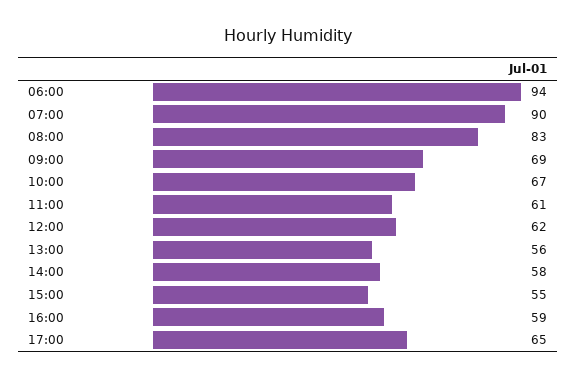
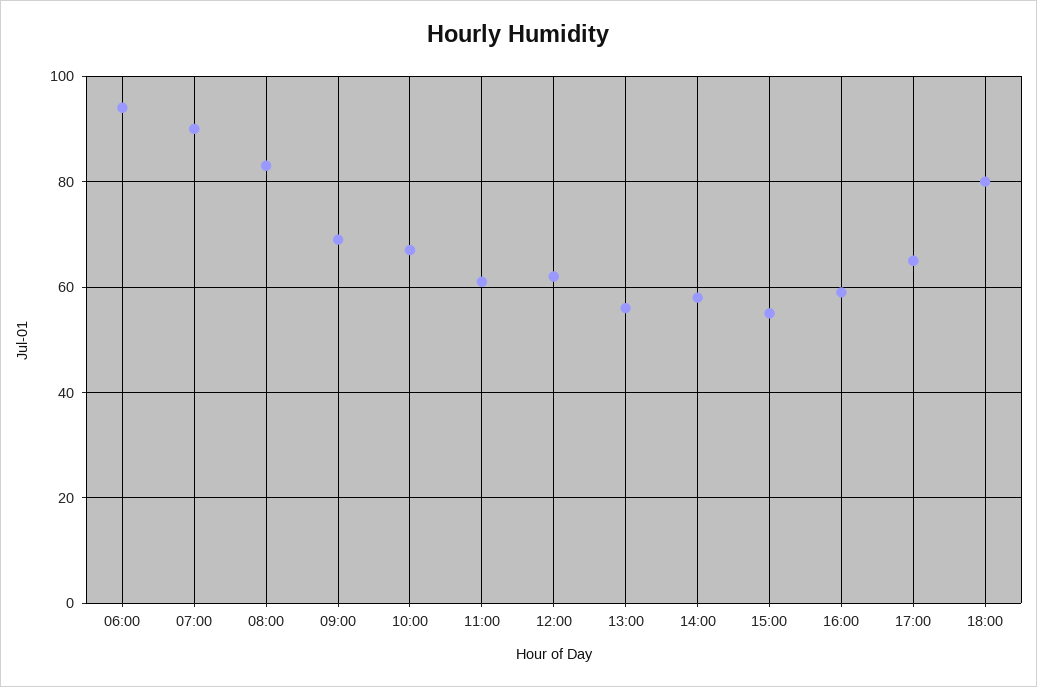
18:00: none -> 80

